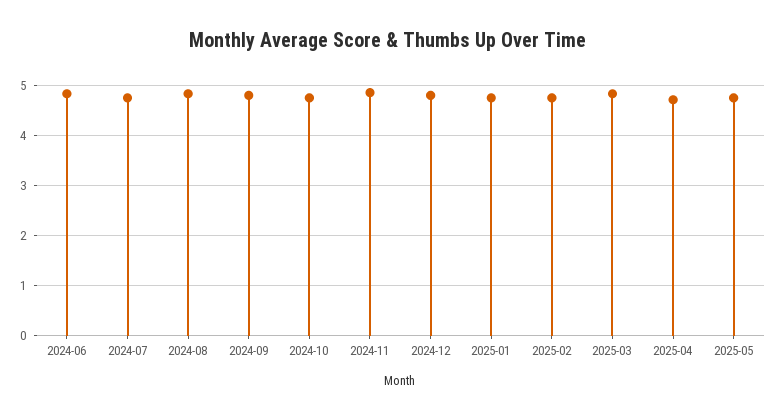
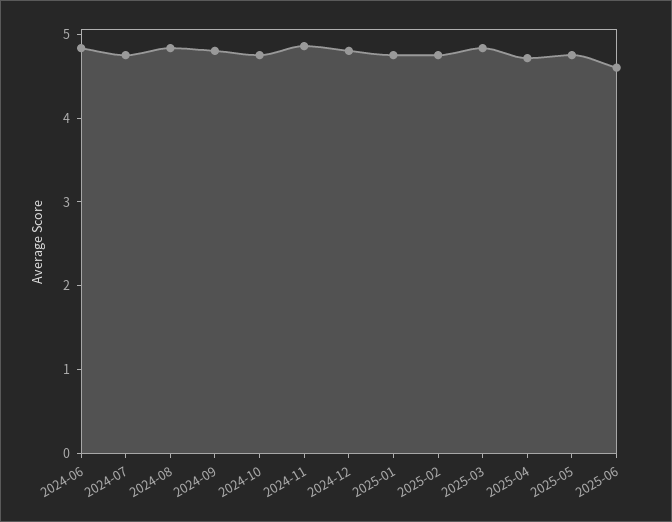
2025-06: none -> 4.6

